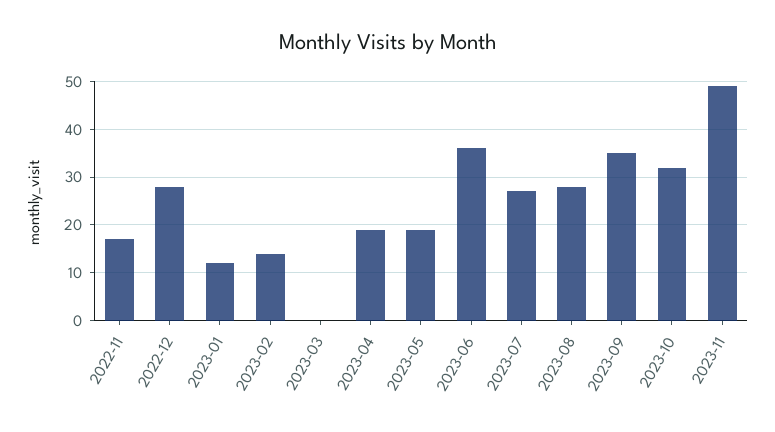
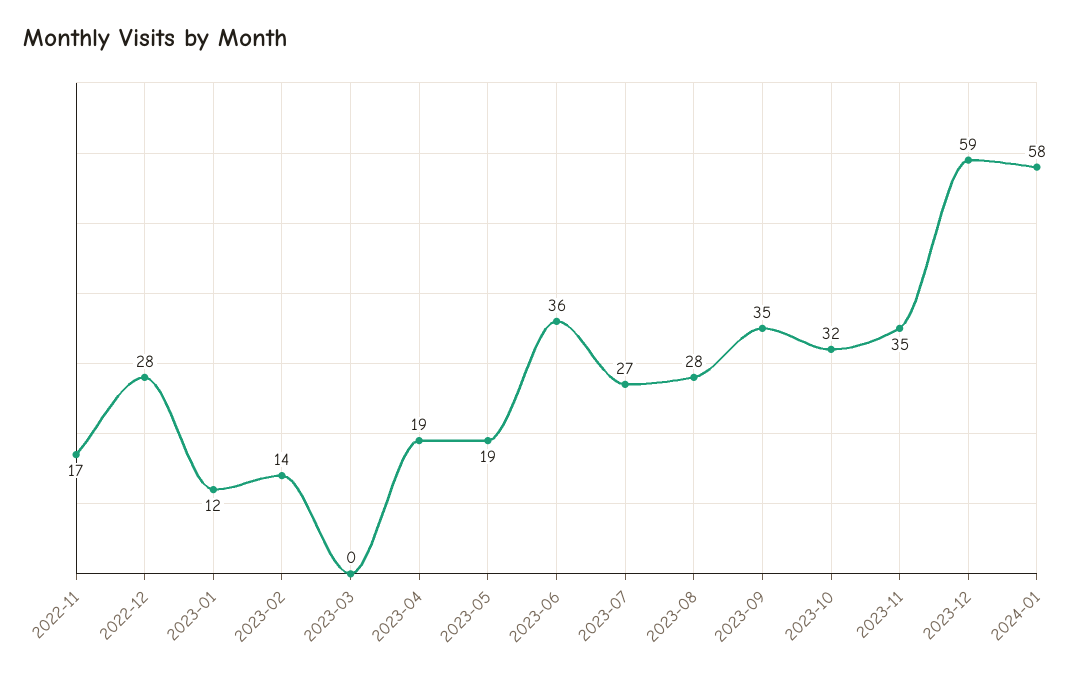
2023-11: 50 -> 35
2023-12: none -> 59
2024-01: none -> 58

